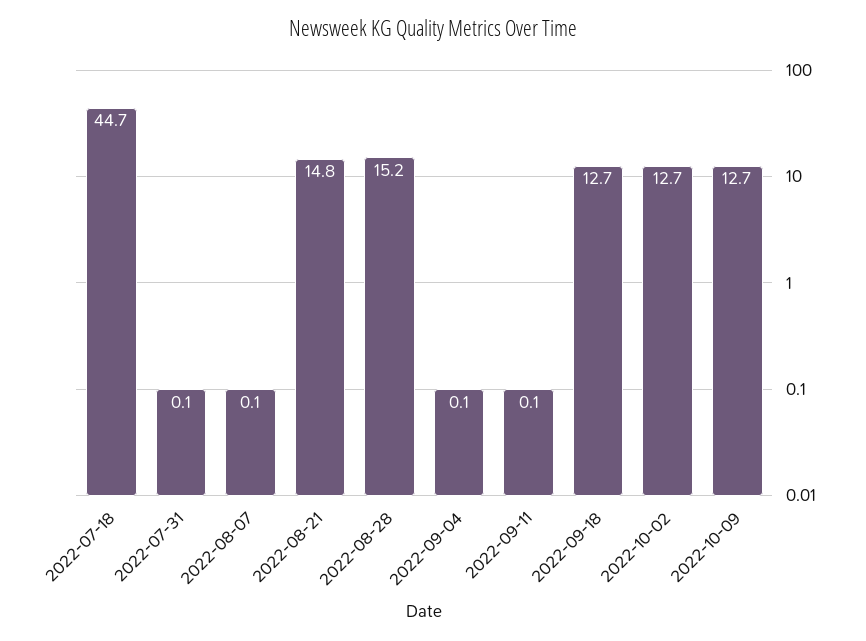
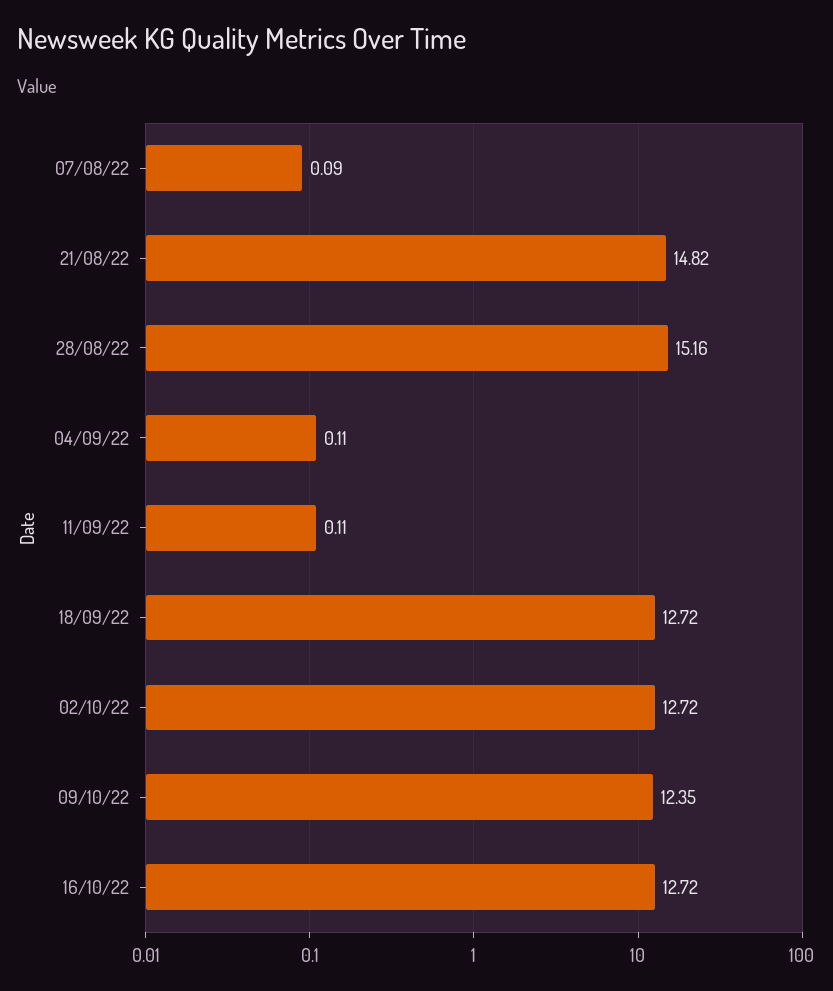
2022-07-18: 44.7 -> none
2022-07-31: 0.1 -> none
2022-10-09: 12.7 -> 12.35
16/10/22: none -> 12.72

